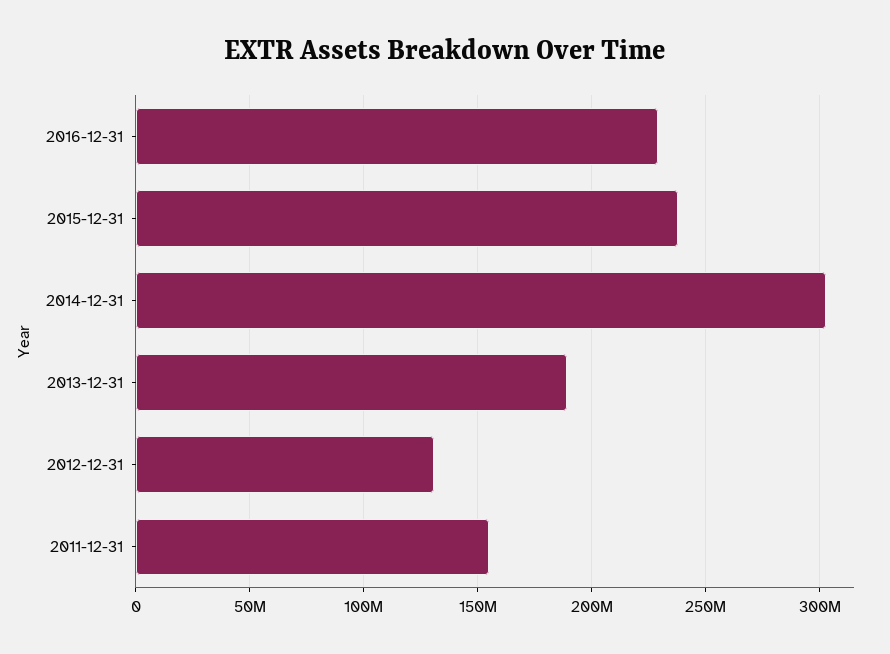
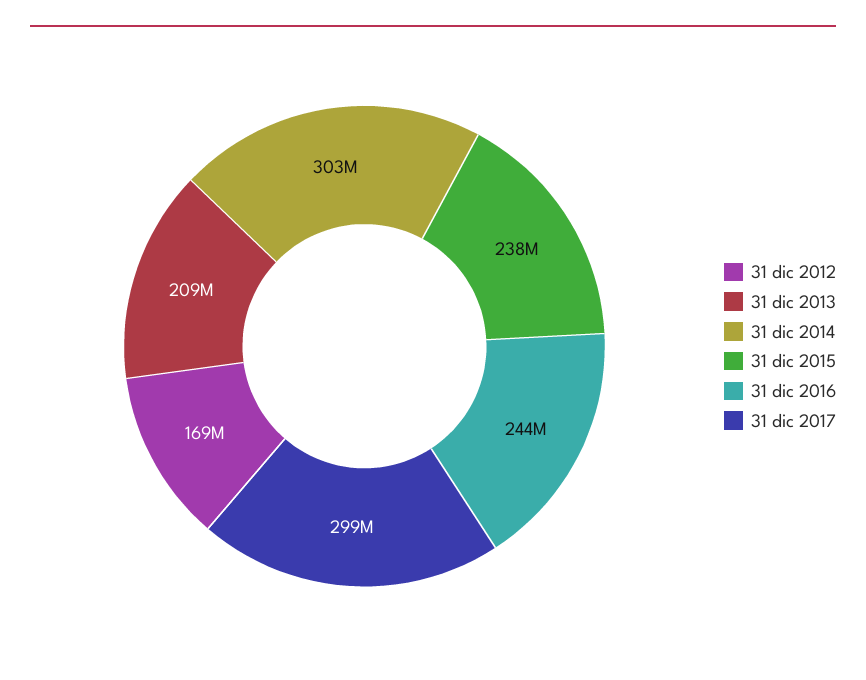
2016-12-31: 230000000 -> 244000000
2013-12-31: 190000000 -> 209000000
2012-12-31: 130000000 -> 169000000
2011-12-31: 155000000 -> none
31 dic 2017: none -> 299000000

